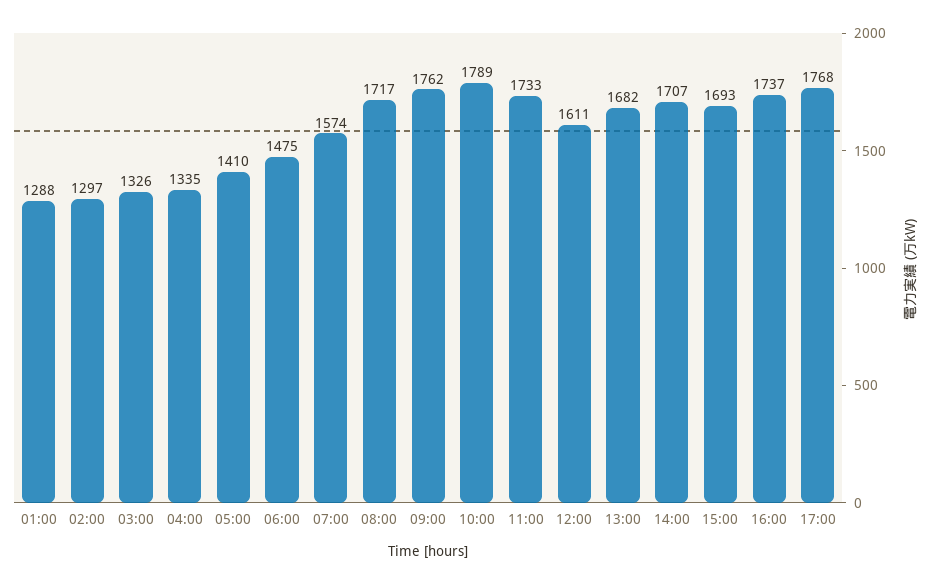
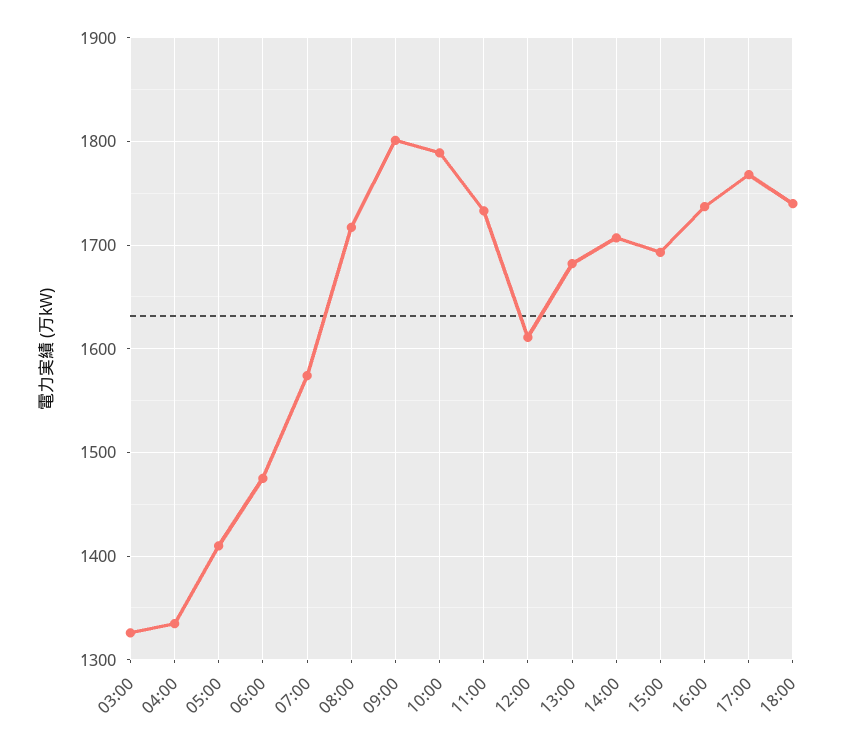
01:00: 1288 -> none
02:00: 1297 -> none
09:00: 1762 -> 1800
18:00: none -> 1740

